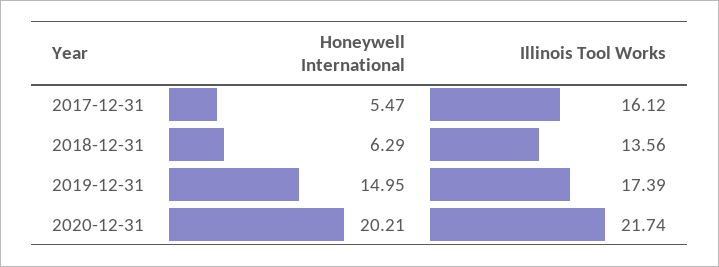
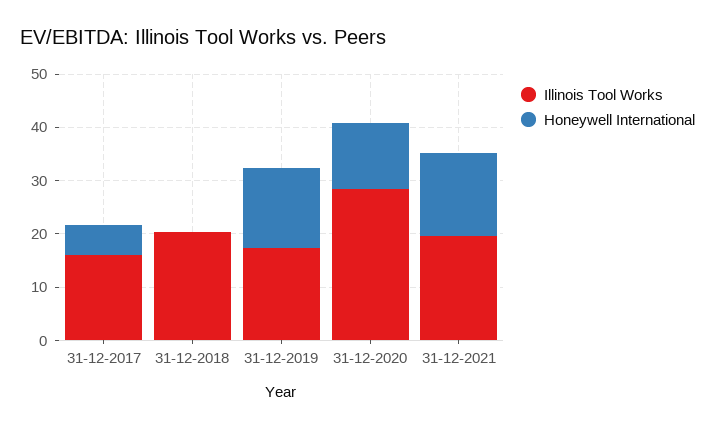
Honeywell International, 2018-12-31: 6.29 -> 0
Illinois Tool Works, 2018-12-31: 13.56 -> 20
Honeywell International, 2020-12-31: 20.21 -> 12
Illinois Tool Works, 2020-12-31: 21.74 -> 28
Illinois Tool Works, 31-12-2021: none -> 20
Honeywell International, 31-12-2021: none -> 16

